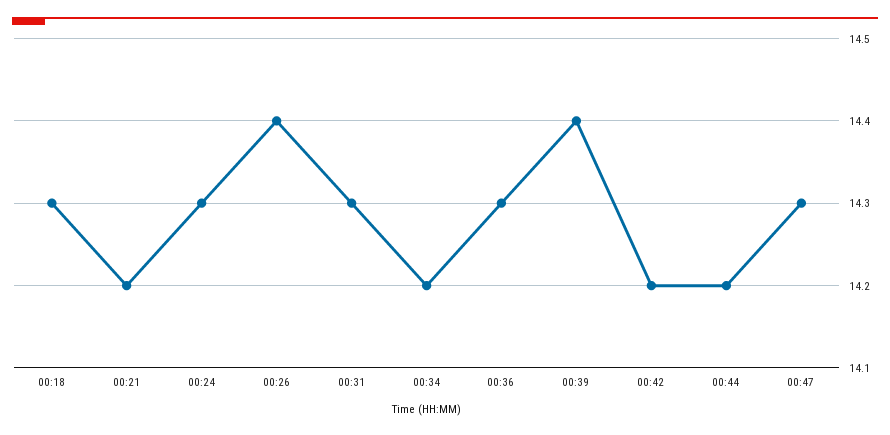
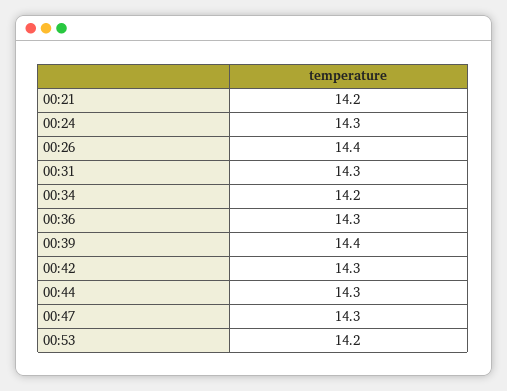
00:18: 14.3 -> none
00:42: 14.2 -> 14.3
00:44: 14.2 -> 14.3
00:53: none -> 14.2

